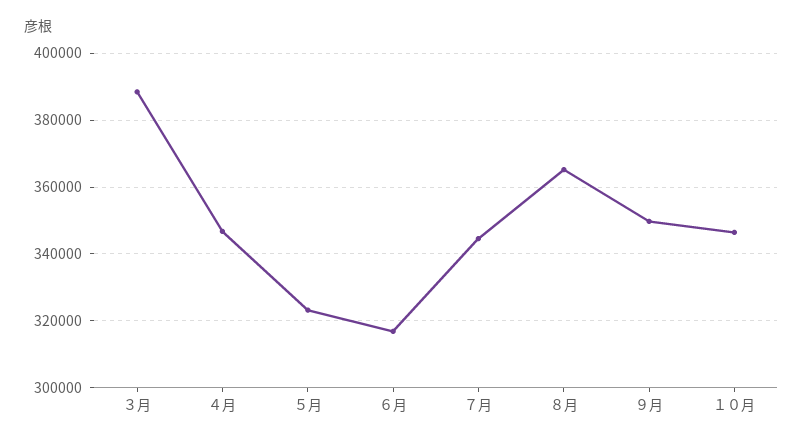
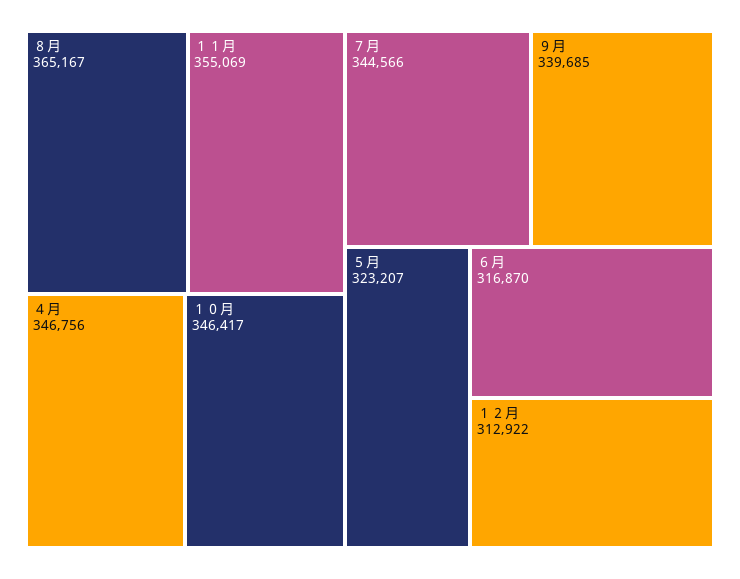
３月: 388000 -> none
９月: 350000 -> 339685
１１月: none -> 355069
１２月: none -> 312922

